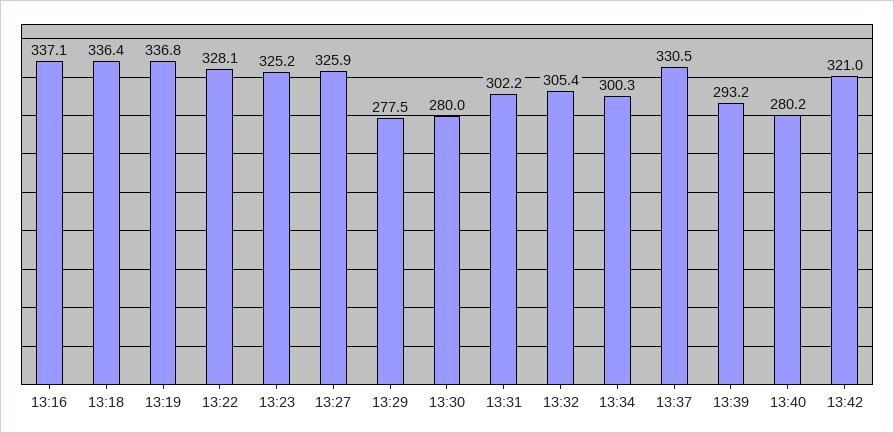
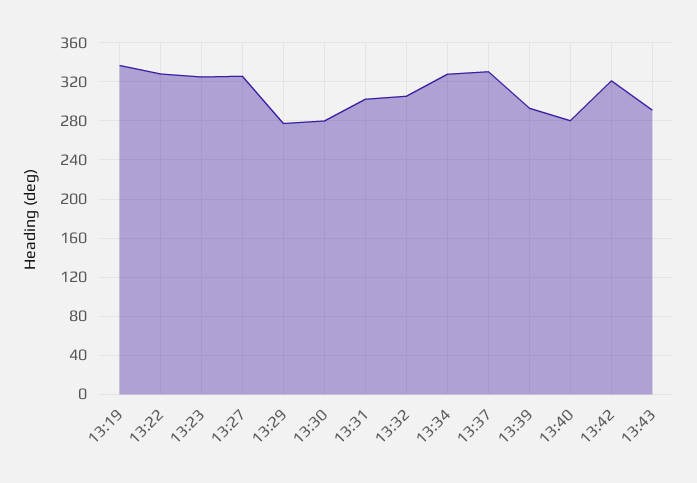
13:16: 337.1 -> none
13:18: 336.4 -> none
13:34: 300.3 -> 330
13:43: none -> 290

